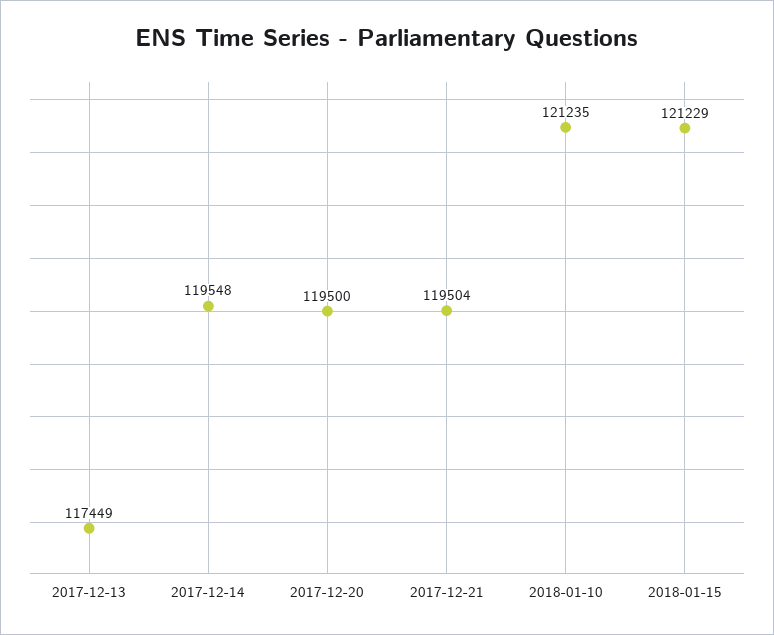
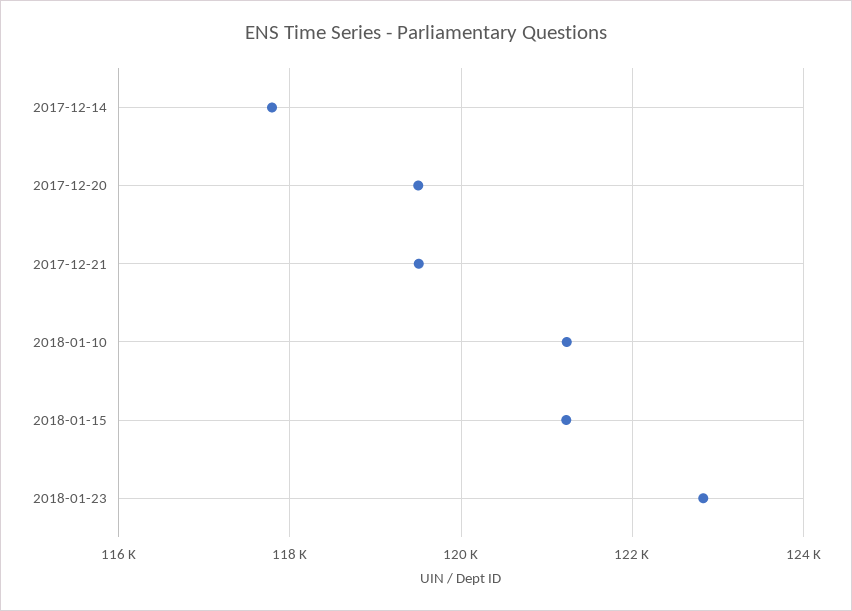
2017-12-13: 117449 -> none
2017-12-14: 119548 -> 117800
2018-01-23: none -> 122800

